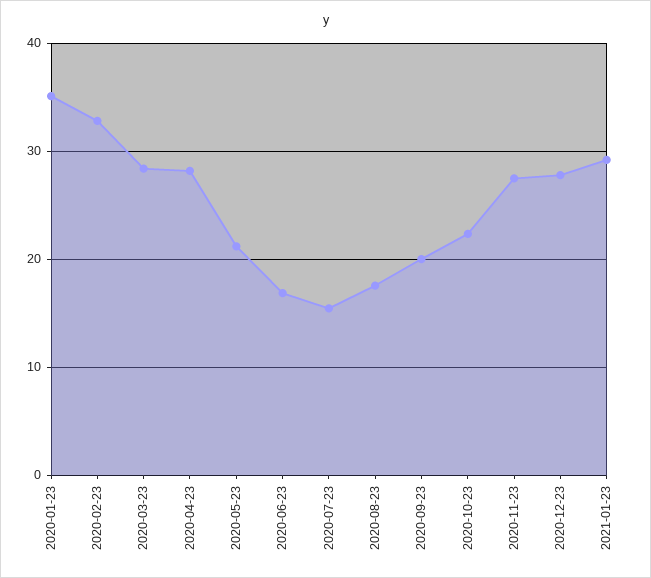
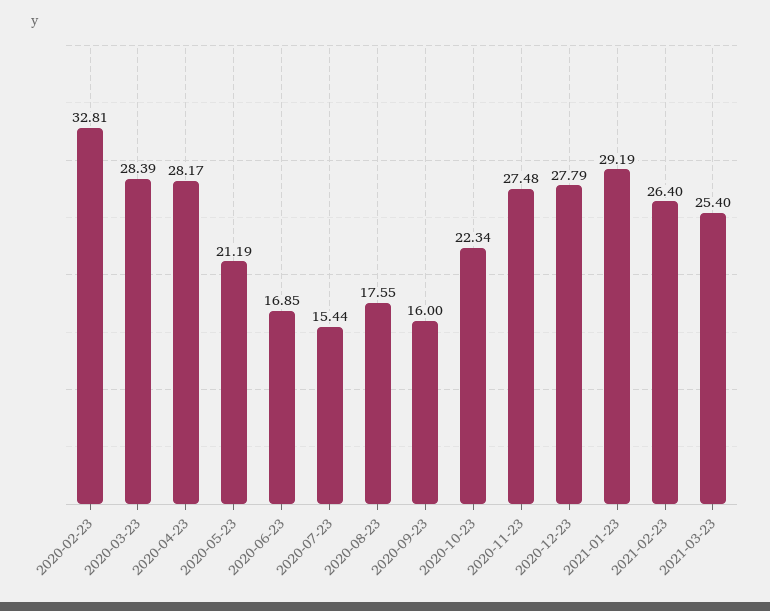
2020-01-23: 35 -> none
2020-09-23: 20 -> 16
2021-02-23: none -> 26.4
2021-03-23: none -> 25.4

